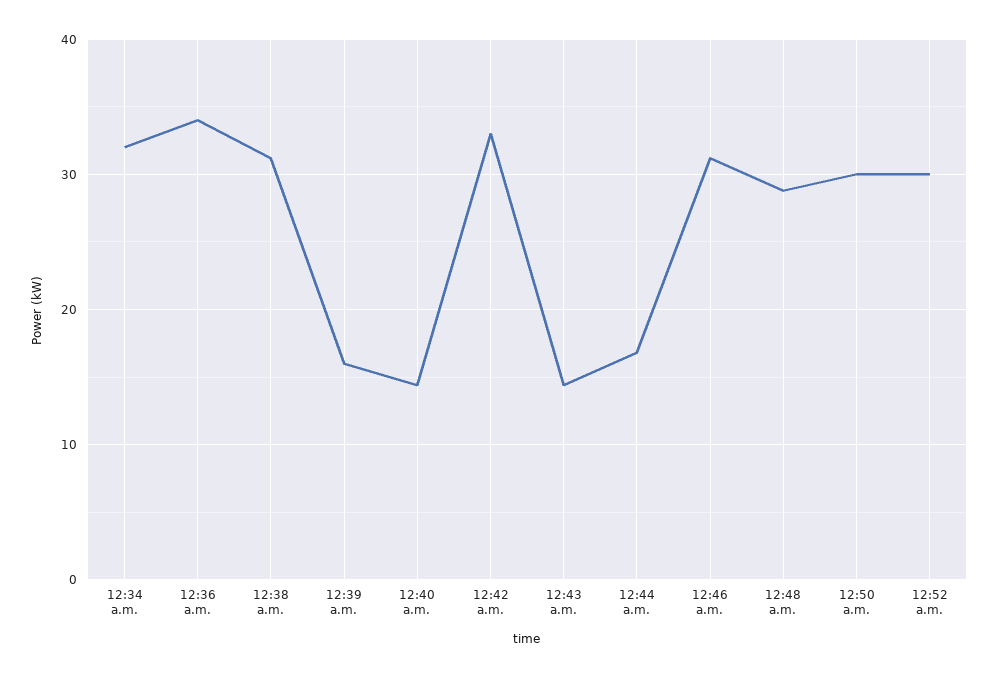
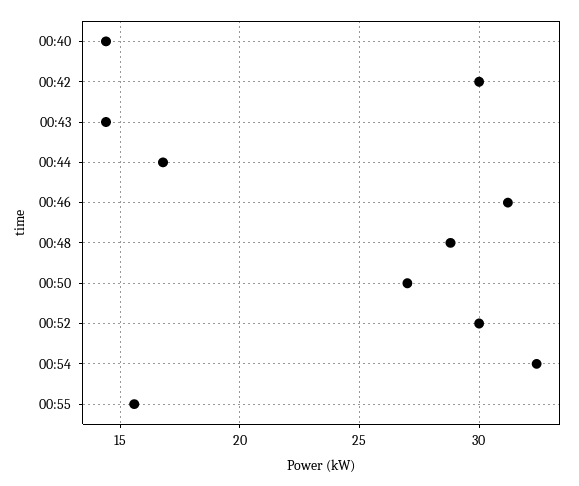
12:34 a.m.: 32 -> none
12:36 a.m.: 34 -> none
12:38 a.m.: 31 -> none
12:39 a.m.: 16 -> none
12:42 a.m.: 33 -> 30
12:50 a.m.: 30 -> 27
00:54: none -> 32.5
00:55: none -> 15.5

